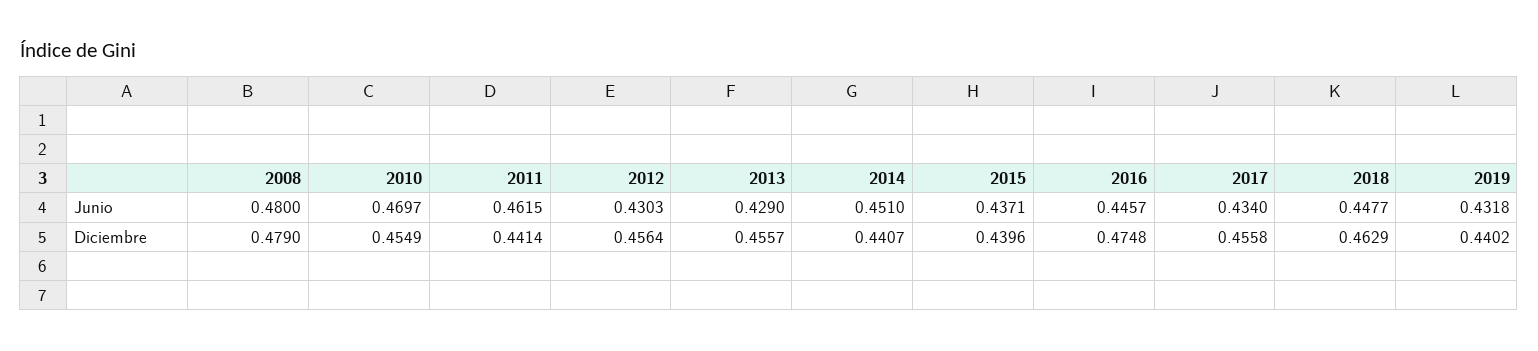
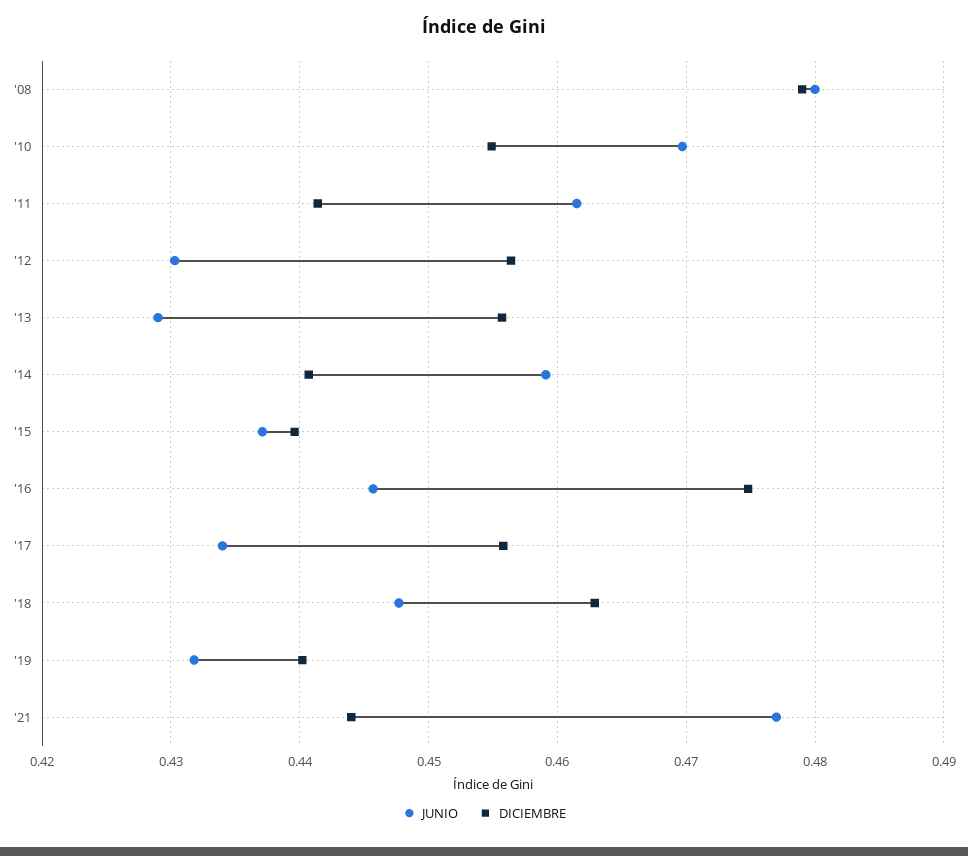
Junio, 2014: 0.451 -> 0.459
Junio, '21: none -> 0.477
Diciembre, '21: none -> 0.444

